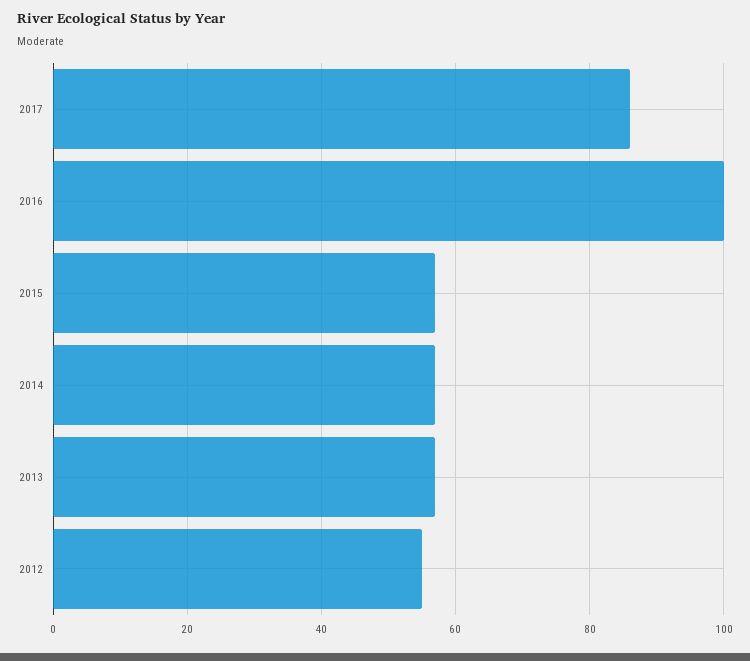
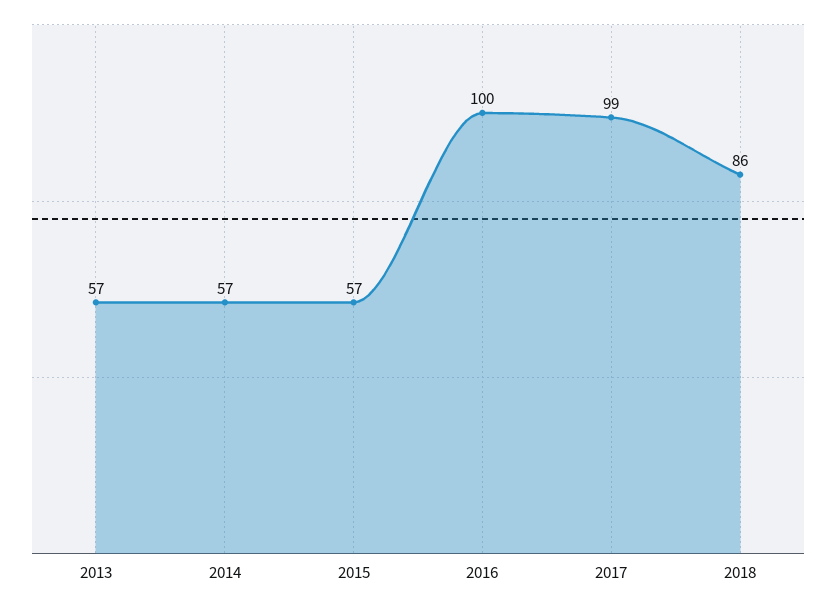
2017: 85 -> 99
2012: 55 -> none
2018: none -> 86

